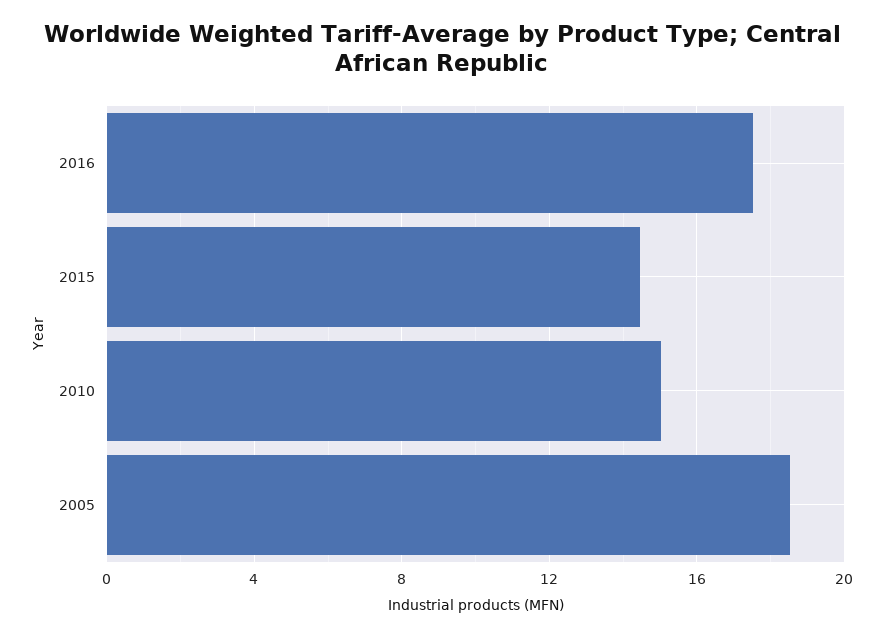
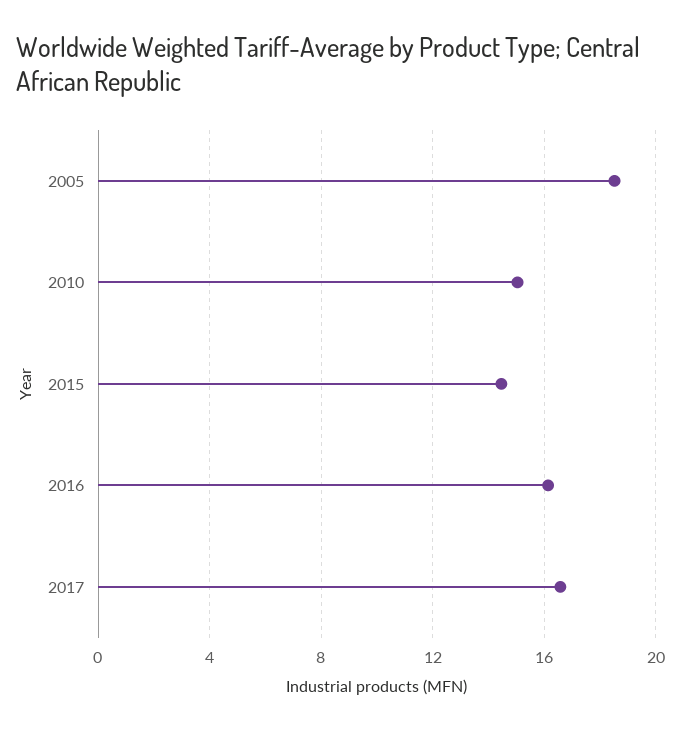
2016: 17.5 -> 16
2017: none -> 16.5

